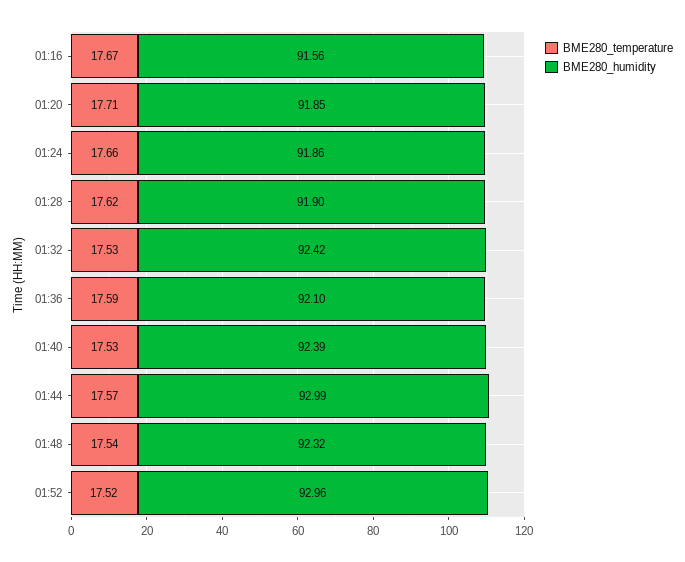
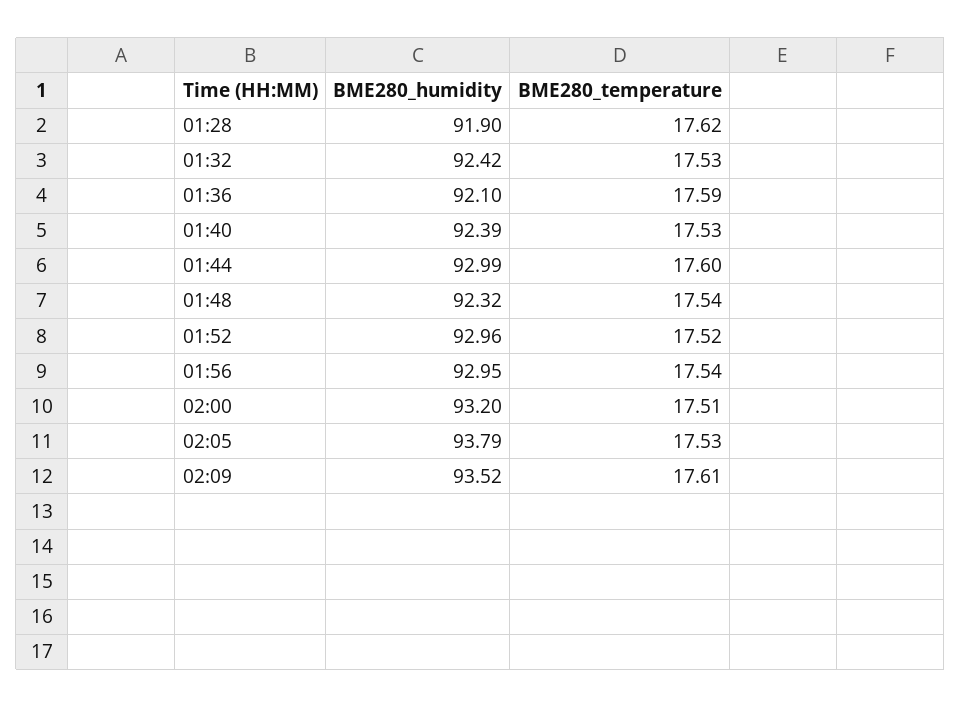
BME280_temperature, 01:16: 17.67 -> none
BME280_humidity, 01:16: 91.56 -> none
BME280_temperature, 01:20: 17.71 -> none
BME280_humidity, 01:20: 91.85 -> none
BME280_temperature, 01:24: 17.66 -> none
BME280_humidity, 01:24: 91.86 -> none
BME280_temperature, 01:44: 17.57 -> 17.6
BME280_humidity, 01:56: none -> 92.95
BME280_temperature, 01:56: none -> 17.54
BME280_humidity, 02:00: none -> 93.2
BME280_temperature, 02:00: none -> 17.51
BME280_humidity, 02:05: none -> 93.79
BME280_temperature, 02:05: none -> 17.53
BME280_humidity, 02:09: none -> 93.52
BME280_temperature, 02:09: none -> 17.61

